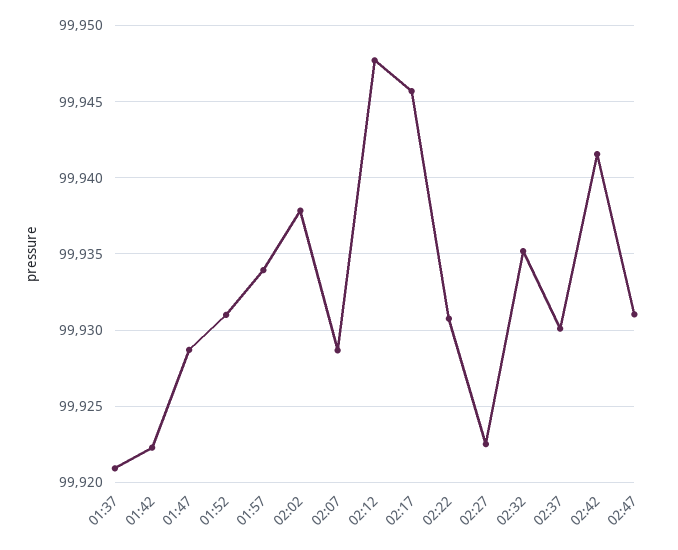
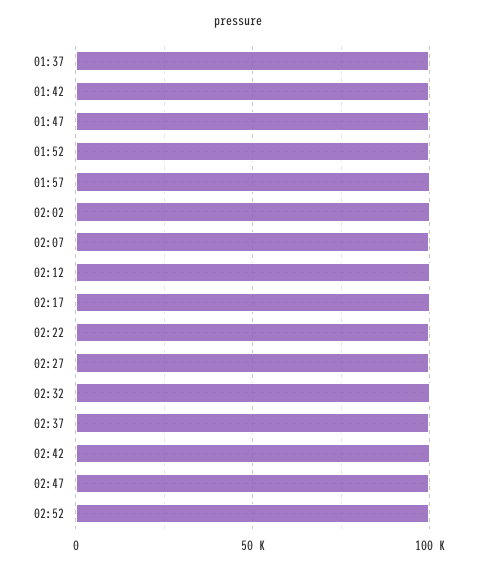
02:52: none -> 100000

